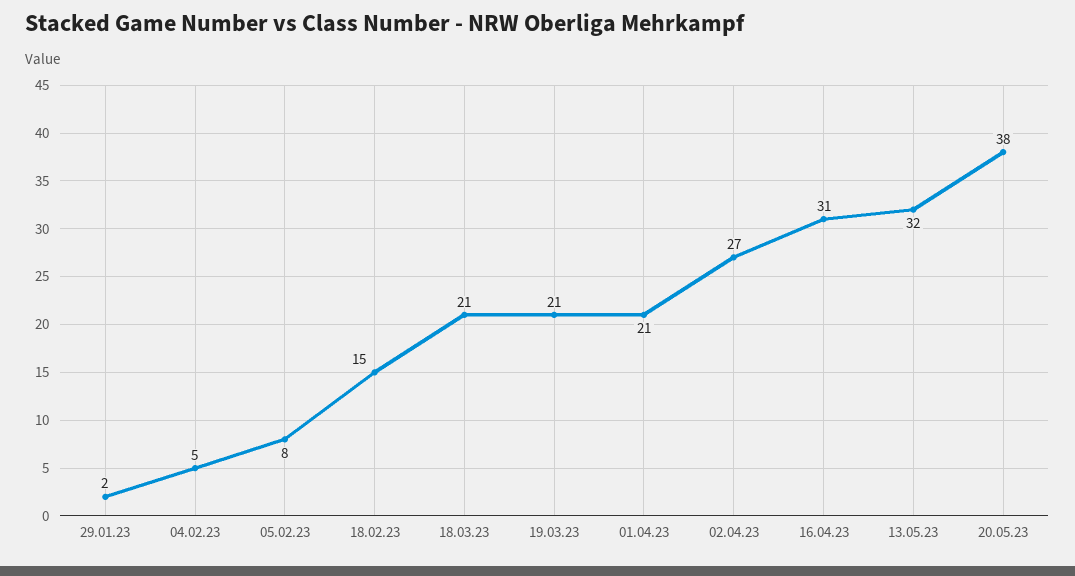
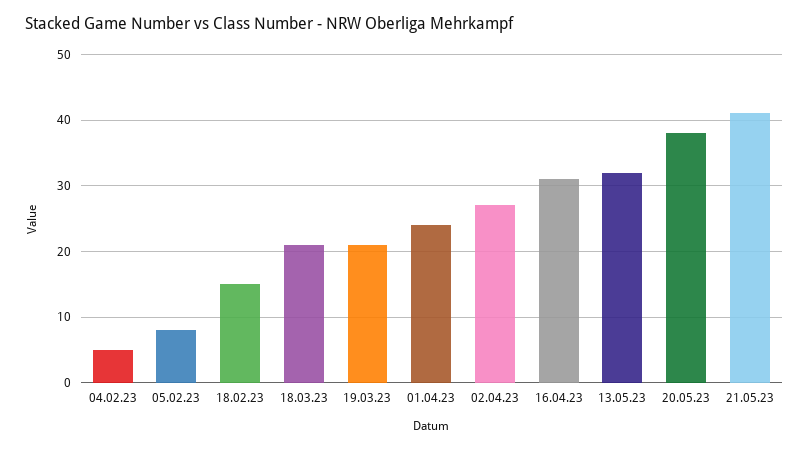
29.01.23: 2 -> none
01.04.23: 21 -> 24
21.05.23: none -> 41

